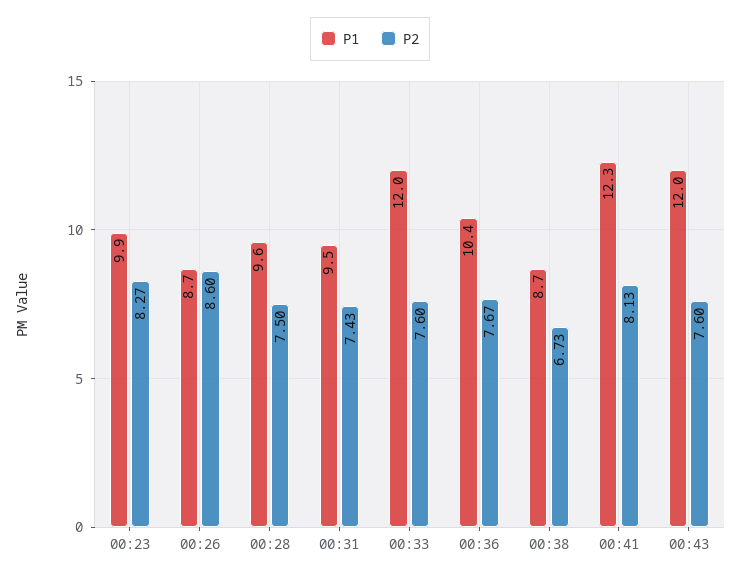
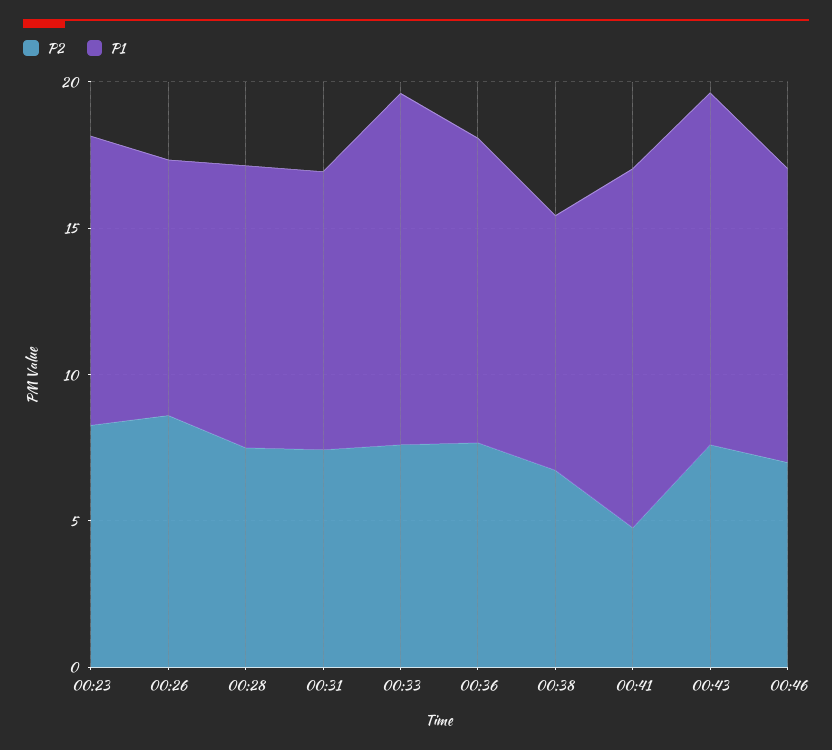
P2, 00:41: 8.13 -> 5
P2, 00:46: none -> 7
P1, 00:46: none -> 10

